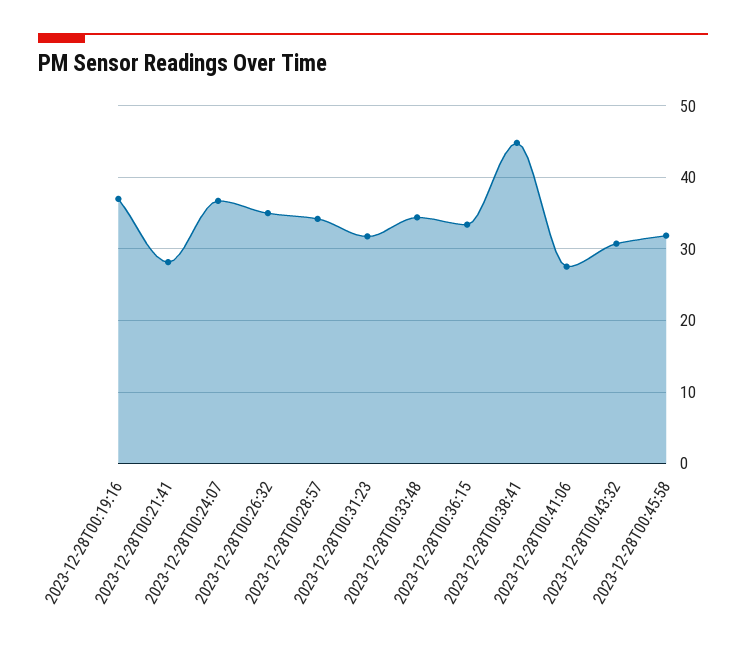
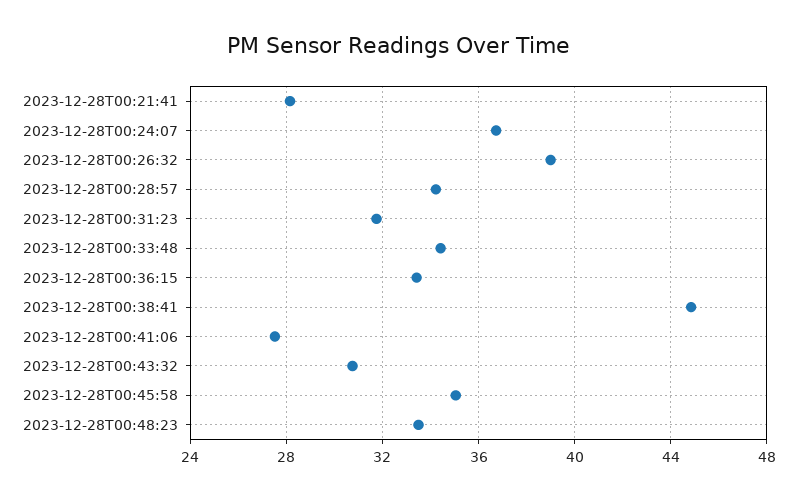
2023-12-28T00:19:16: 37 -> none
2023-12-28T00:26:32: 35 -> 39
2023-12-28T00:45:58: 32 -> 35
2023-12-28T00:48:23: none -> 33.5

